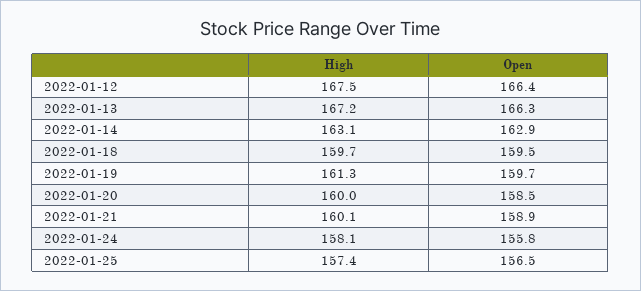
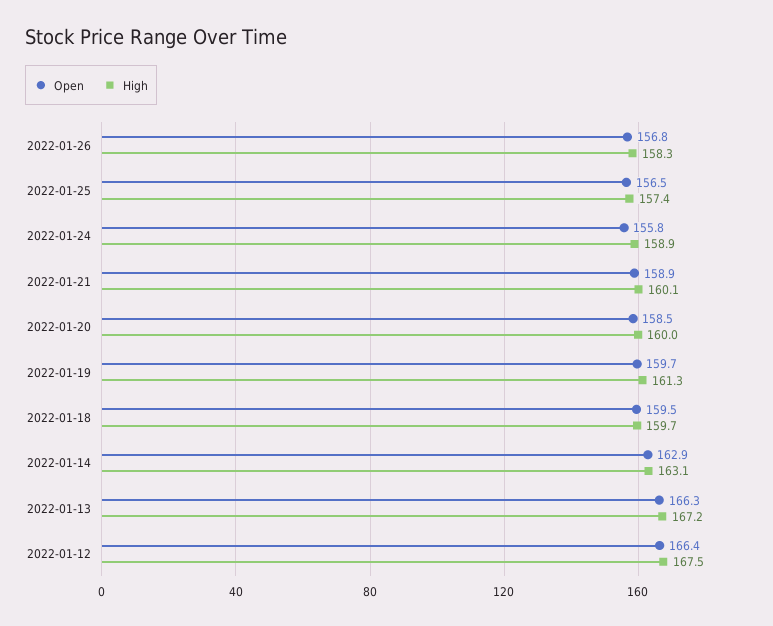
High, 2022-01-24: 158.1 -> 158.9
Open, 2022-01-26: none -> 156.8
High, 2022-01-26: none -> 158.3

